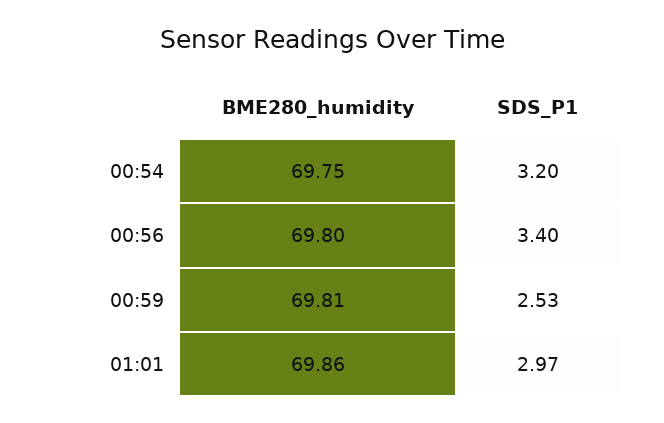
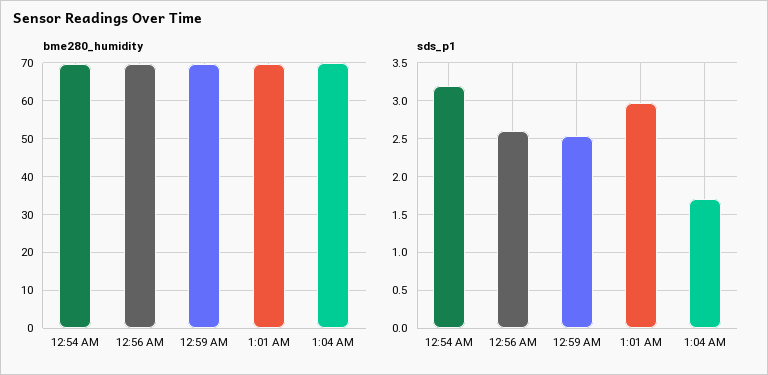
SDS_P1, 00:56: 3.4 -> 2.6
BME280_humidity, 1:04 AM: none -> 70
SDS_P1, 1:04 AM: none -> 1.7

